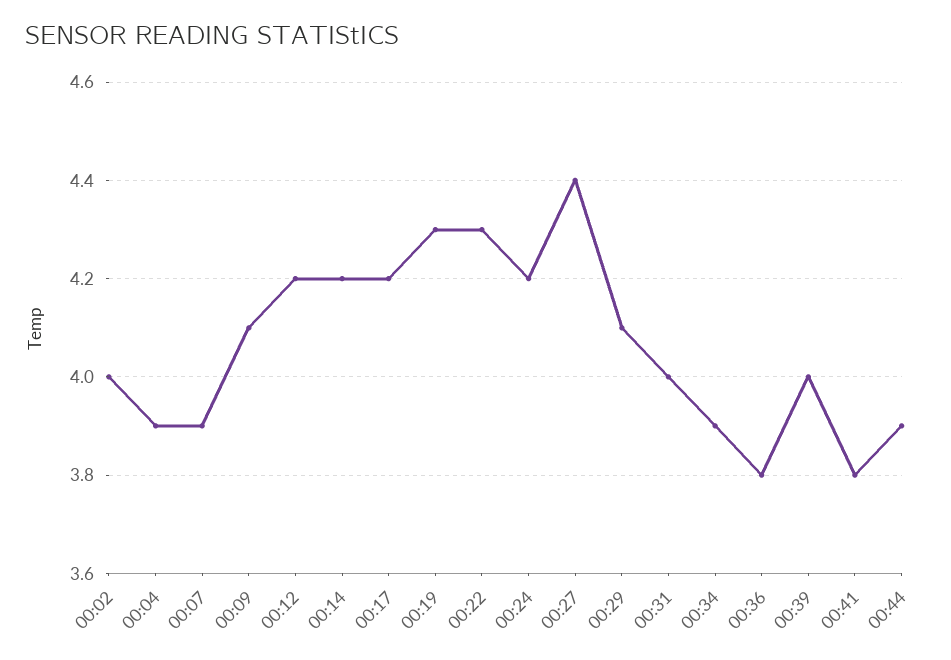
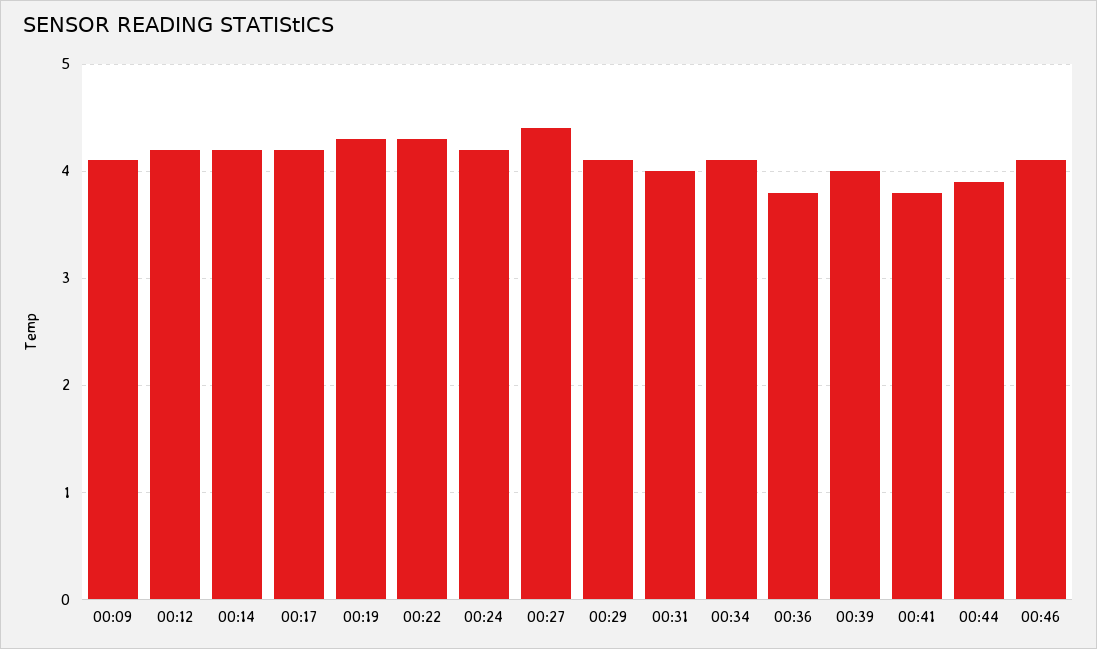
00:02: 4 -> none
00:04: 3.9 -> none
00:07: 3.9 -> none
00:34: 3.9 -> 4.1
00:46: none -> 4.1

